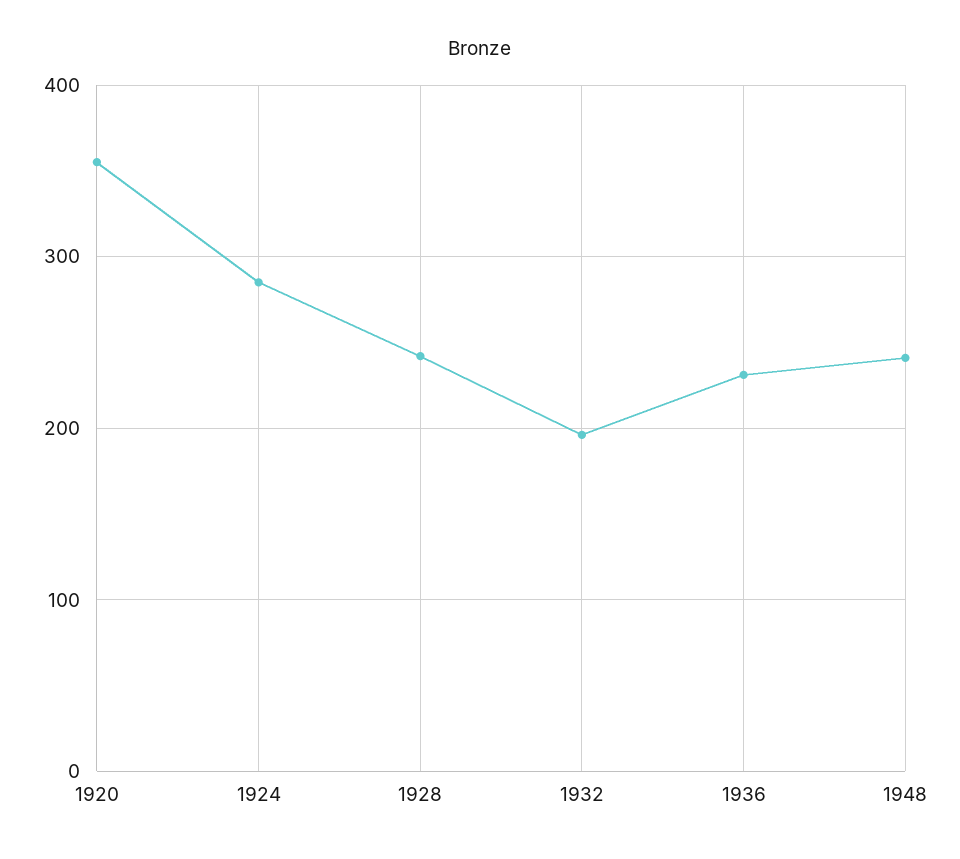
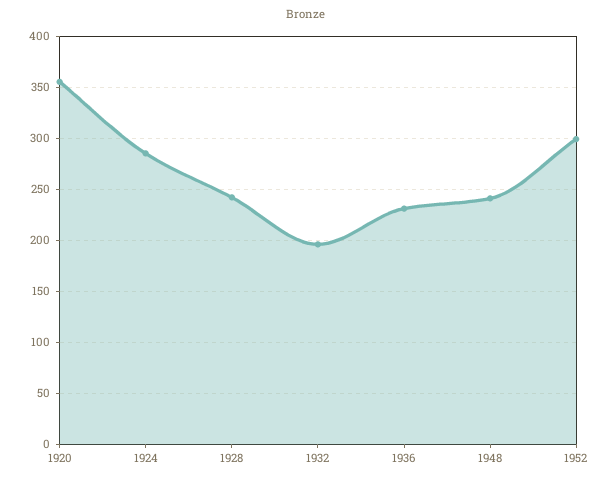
1952: none -> 300

